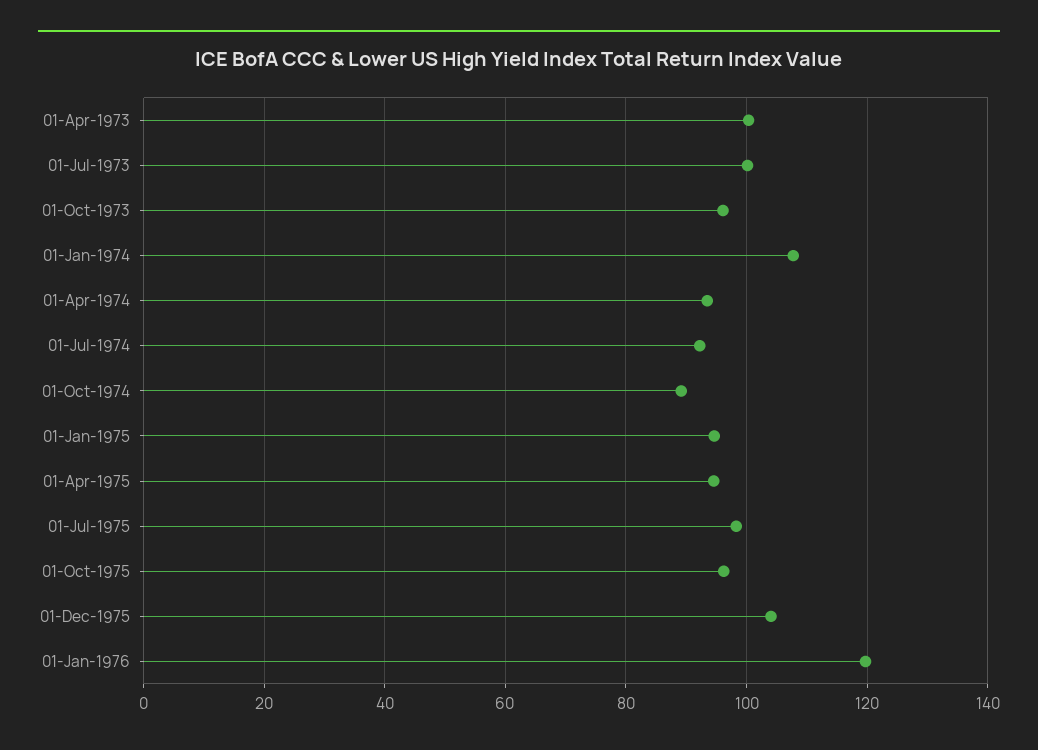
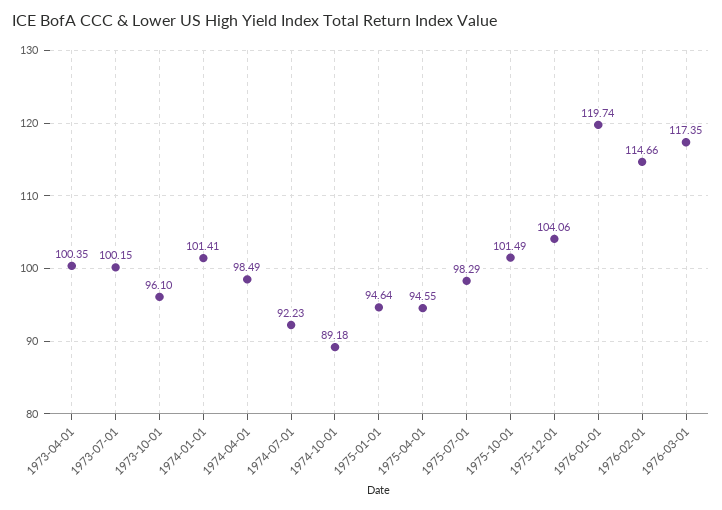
01-Jan-1974: 108 -> 101.41
01-Apr-1974: 94 -> 98.49
01-Oct-1975: 96 -> 101.49
1976-02-01: none -> 114.66
1976-03-01: none -> 117.35

